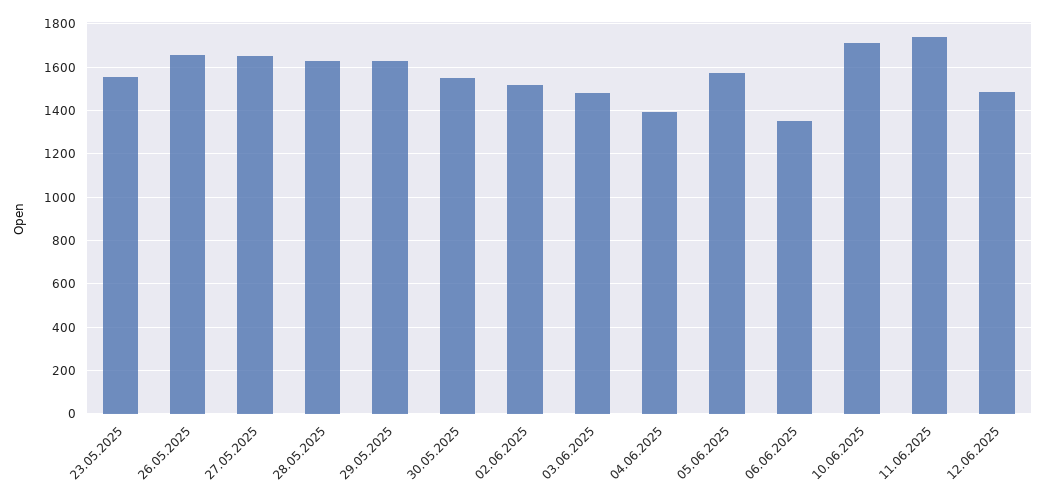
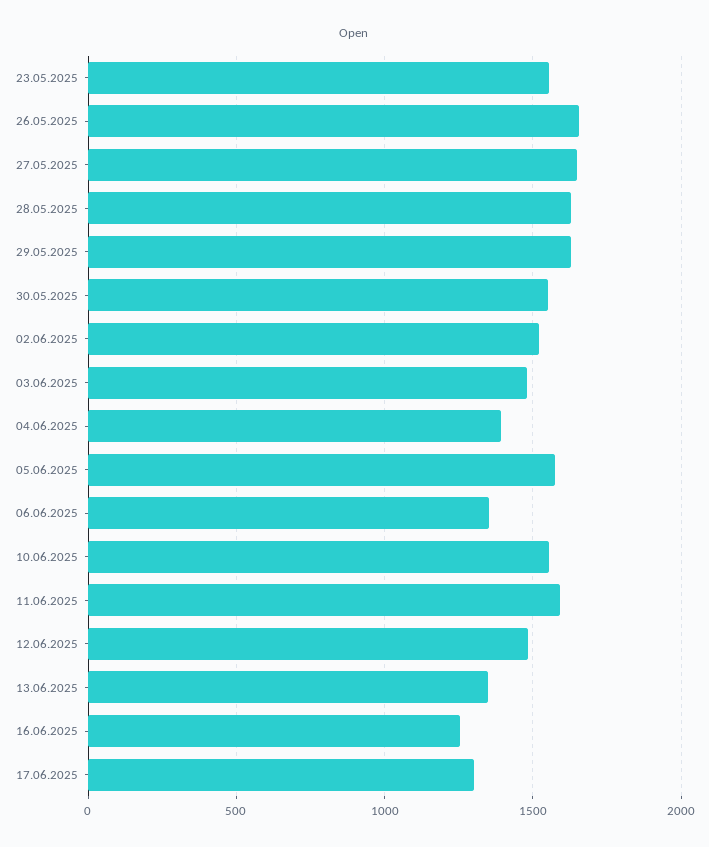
10.06.2025: 1700 -> 1550
11.06.2025: 1750 -> 1600
13.06.2025: none -> 1350
16.06.2025: none -> 1250
17.06.2025: none -> 1300

